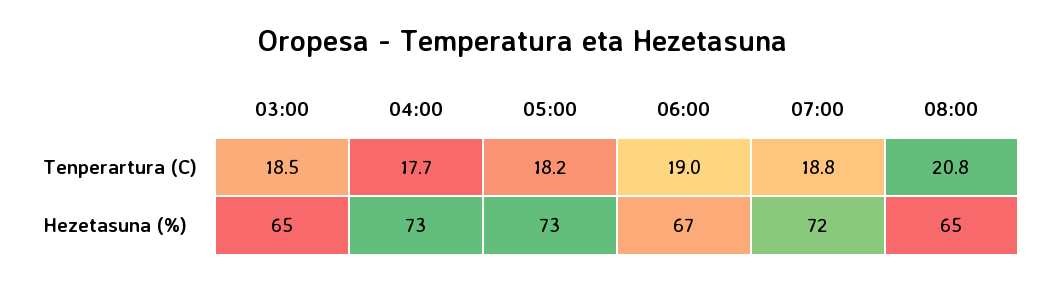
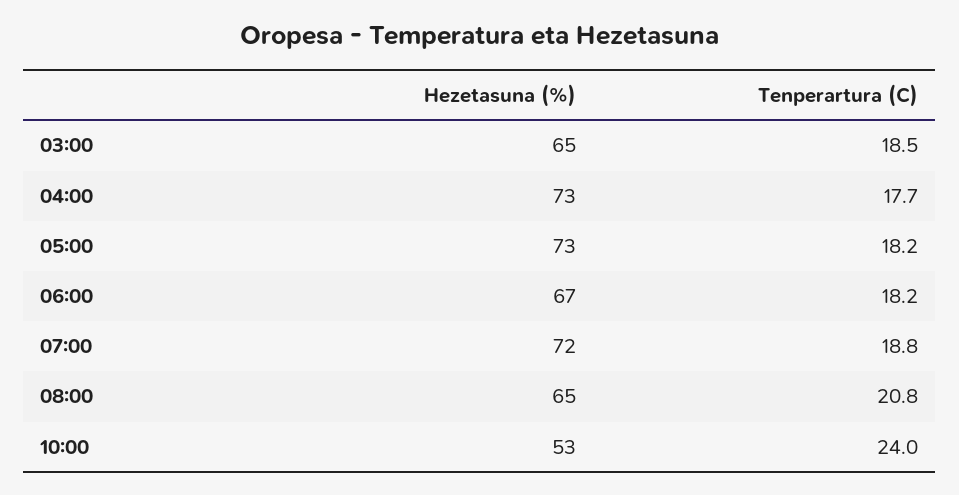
06:00, Tenperartura (C): 19 -> 18.2
10:00, Hezetasuna (%): none -> 53
10:00, Tenperartura (C): none -> 24

